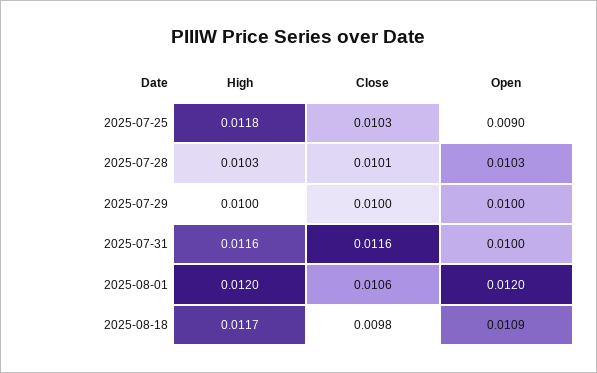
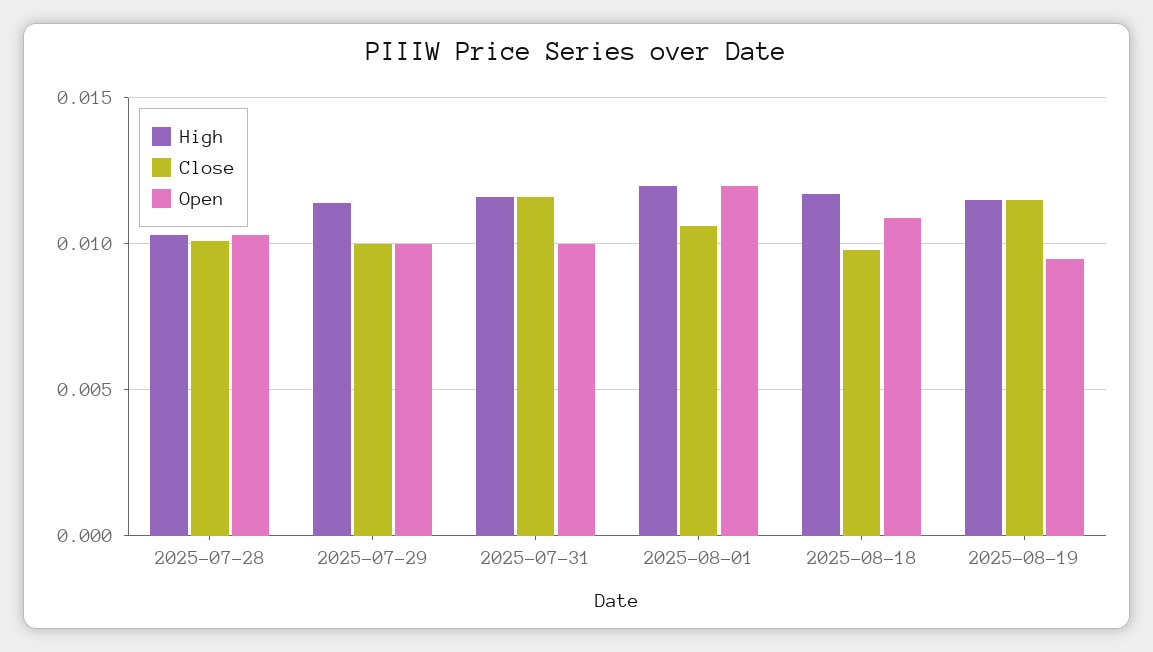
High, 2025-07-25: 0.0118 -> none
Close, 2025-07-25: 0.0103 -> none
Open, 2025-07-25: 0.009 -> none
High, 2025-07-29: 0.01 -> 0.0115
High, 2025-08-19: none -> 0.0115
Close, 2025-08-19: none -> 0.0115
Open, 2025-08-19: none -> 0.0095

